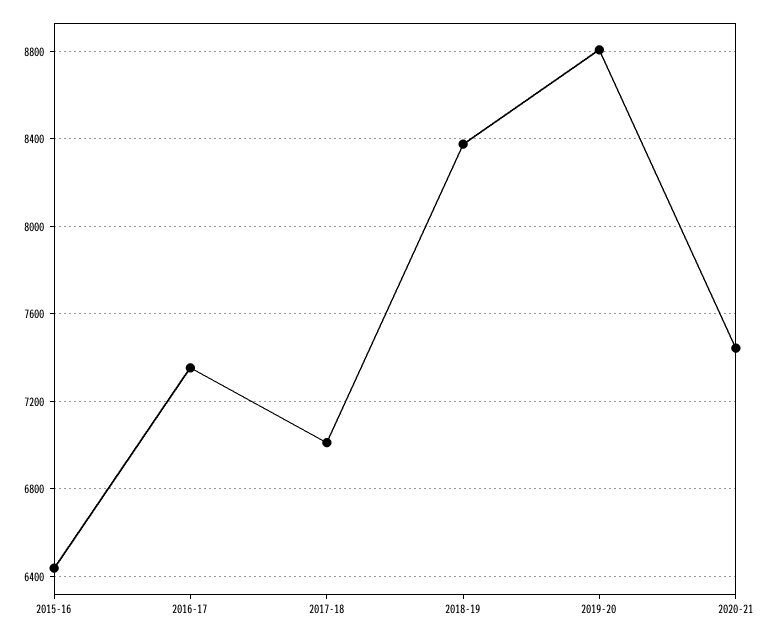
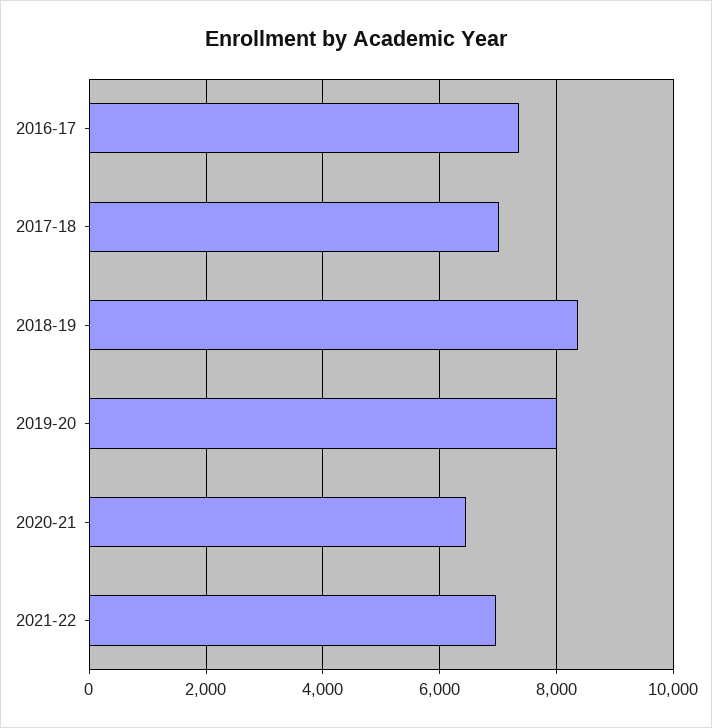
2015-16: 6450 -> none
2019-20: 8800 -> 8000
2020-21: 7450 -> 6400
2021-22: none -> 7000

